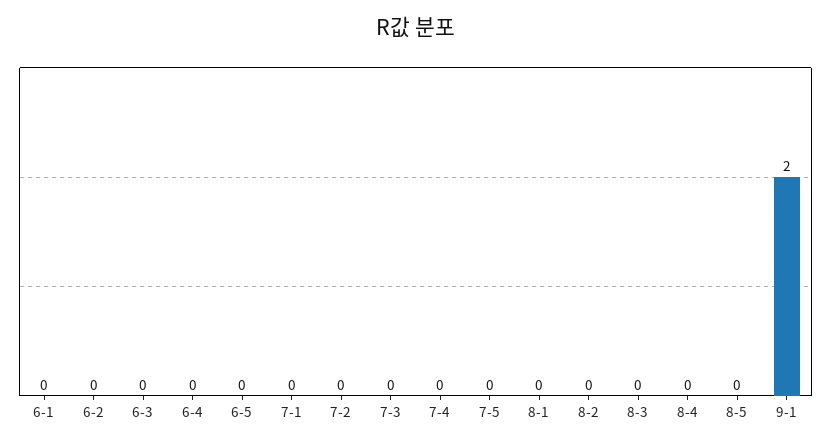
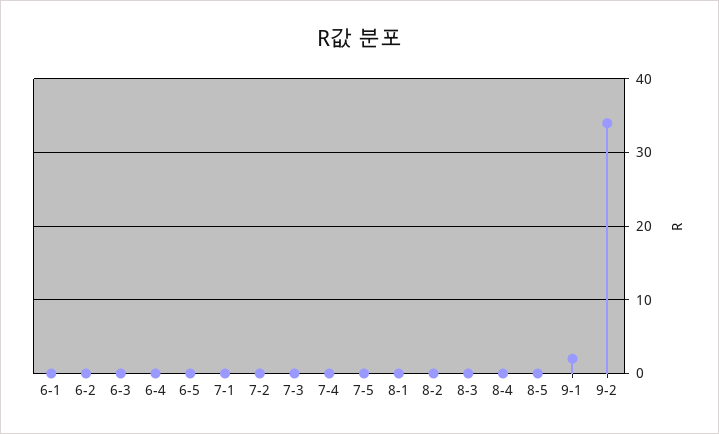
9-2: none -> 34

